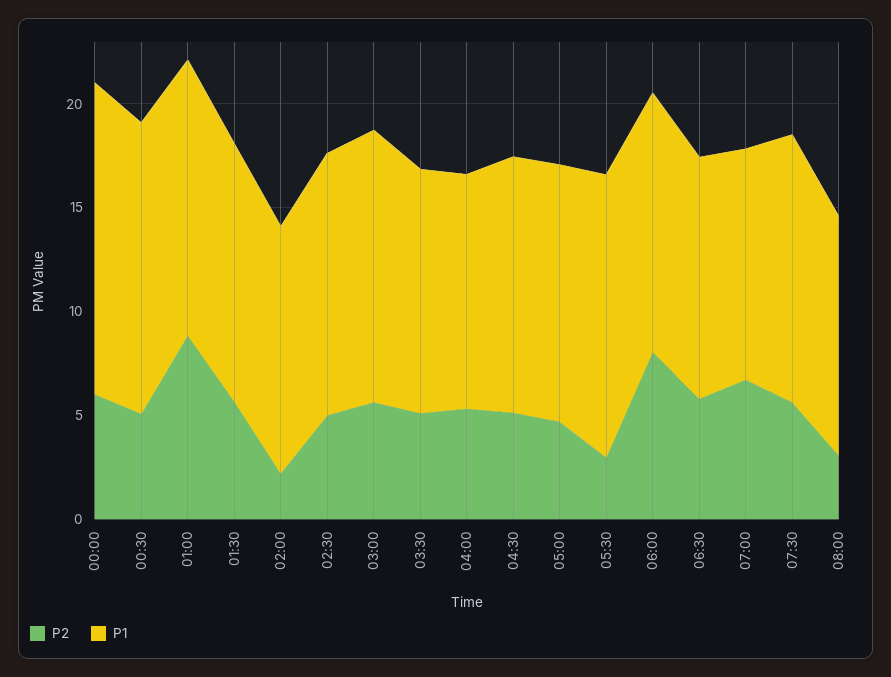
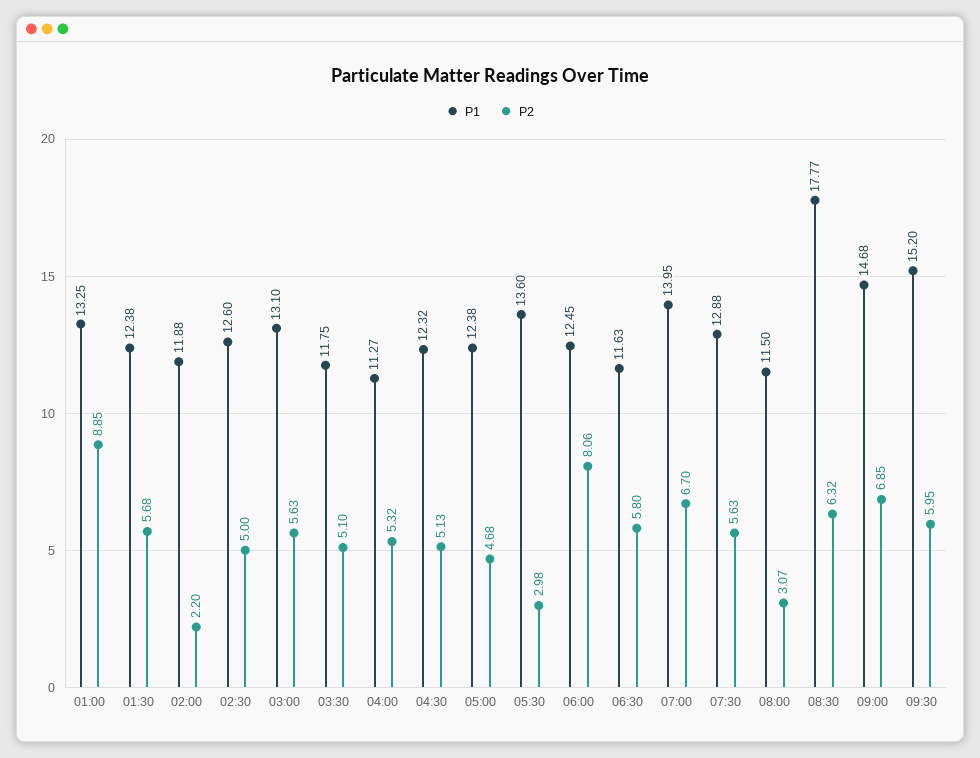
P2, 00:00: 6 -> none
P1, 00:00: 15 -> none
P2, 00:30: 5 -> none
P1, 00:30: 14 -> none
P1, 07:00: 11 -> 13.95
P1, 08:30: none -> 17.77
P2, 08:30: none -> 6.32
P1, 09:00: none -> 14.68
P2, 09:00: none -> 6.85
P1, 09:30: none -> 15.2
P2, 09:30: none -> 5.95

